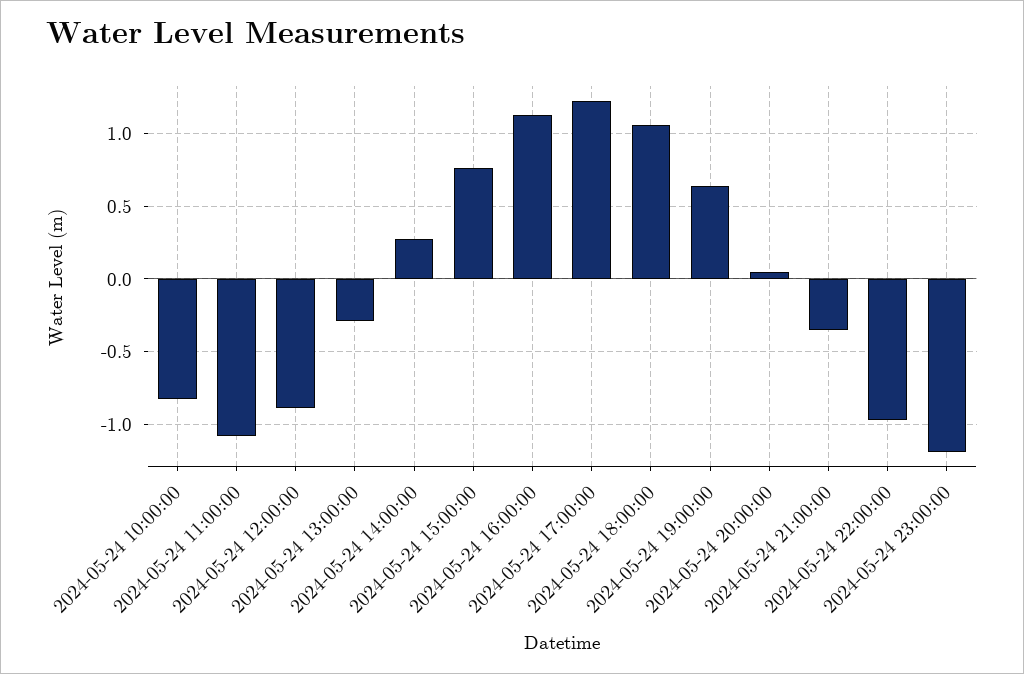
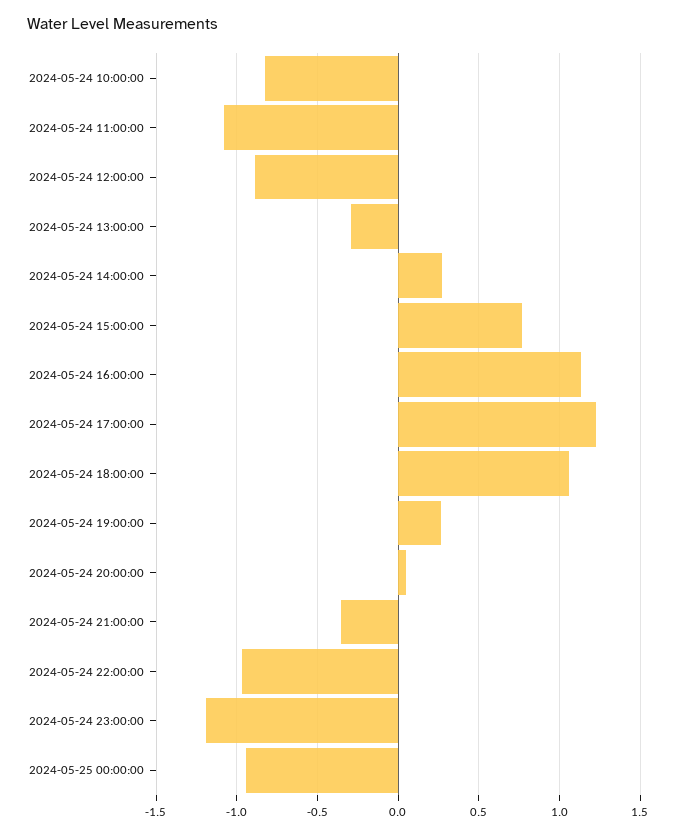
2024-05-24 19:00:00: 0.65 -> 0.25
2024-05-25 00:00:00: none -> -0.95

